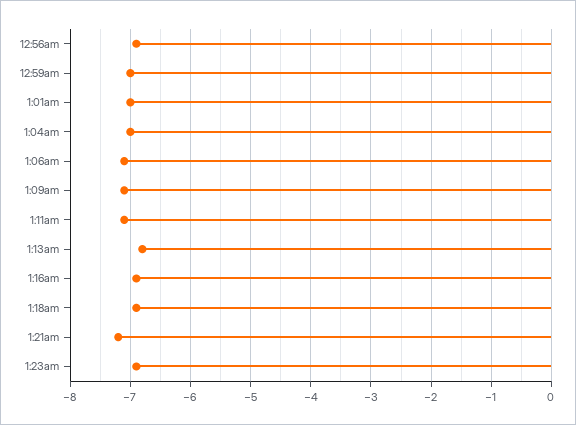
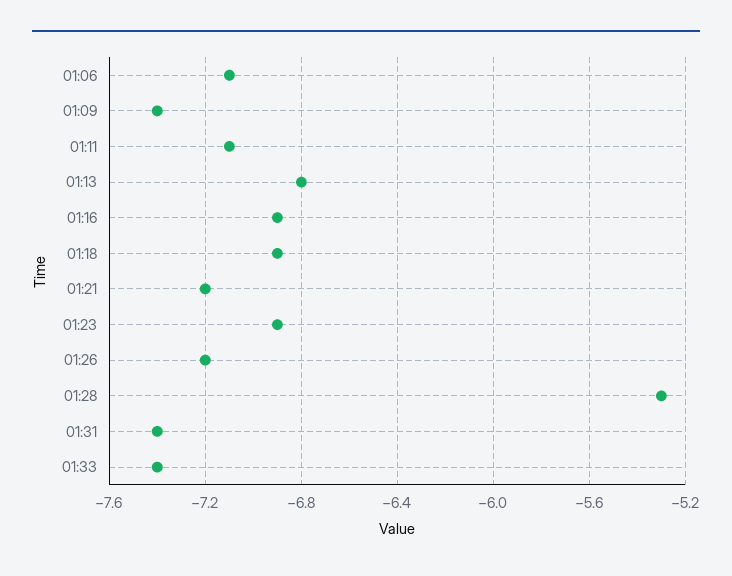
12:56am: -6.9 -> none
12:59am: -7 -> none
1:01am: -7 -> none
1:04am: -7 -> none
1:09am: -7.1 -> -7.4
01:26: none -> -7.2
01:28: none -> -5.3
01:31: none -> -7.4
01:33: none -> -7.4

